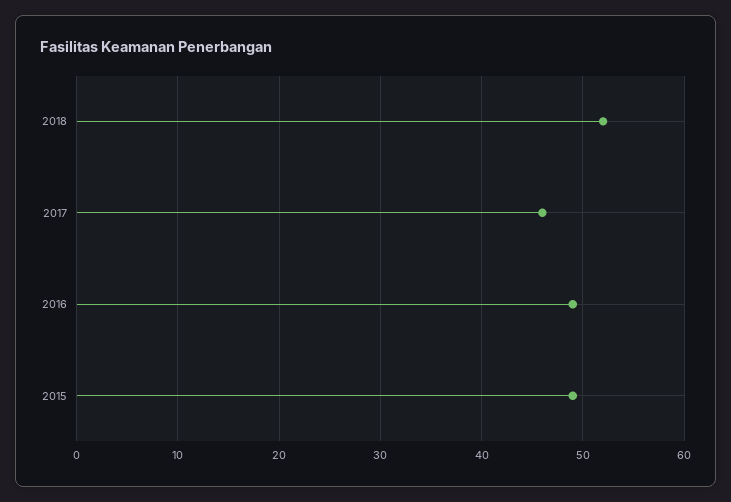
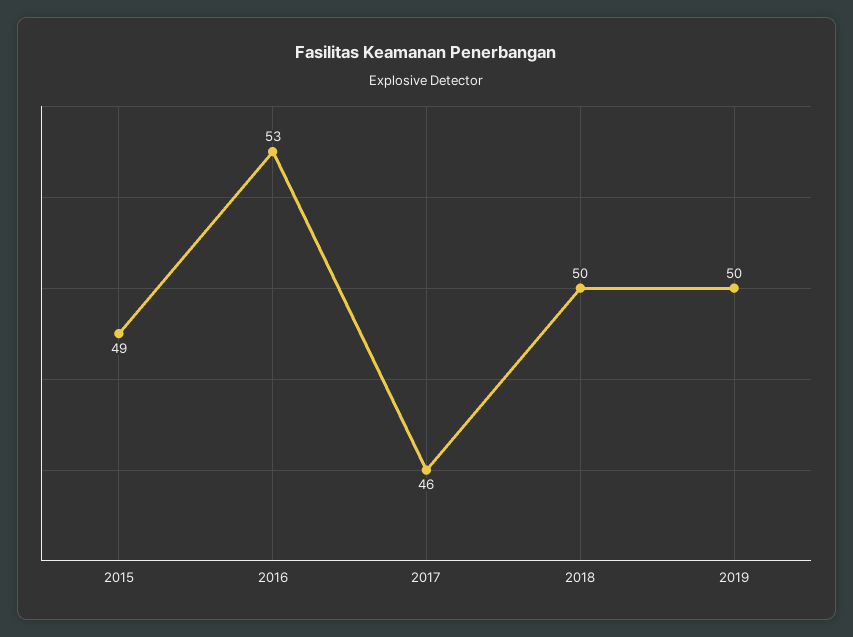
2018: 52 -> 50
2016: 49 -> 53
2019: none -> 50

